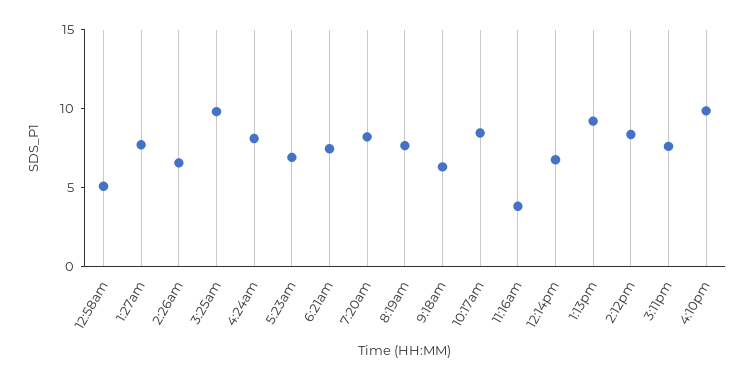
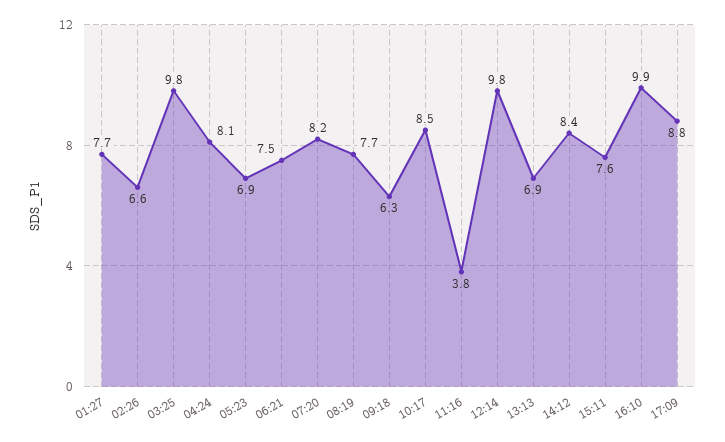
12:58am: 5 -> none
12:14pm: 7 -> 9.8
1:13pm: 9 -> 6.9
17:09: none -> 8.8

